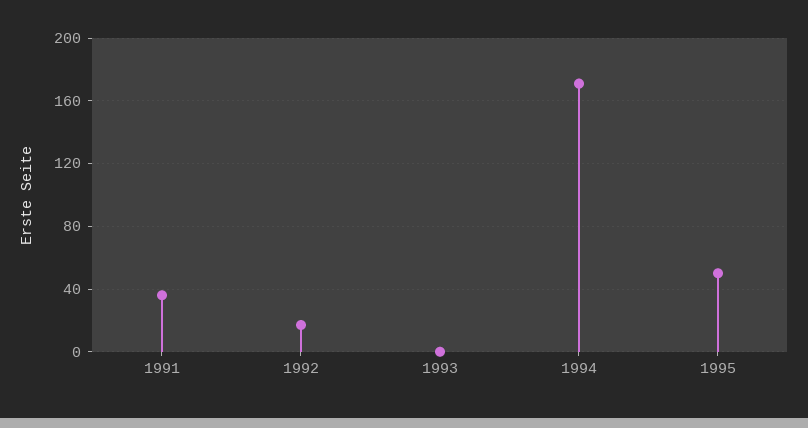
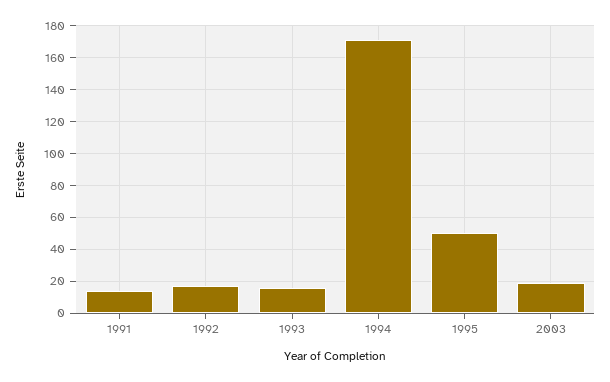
1991: 35 -> 15
1993: 0 -> 15
2003: none -> 20

